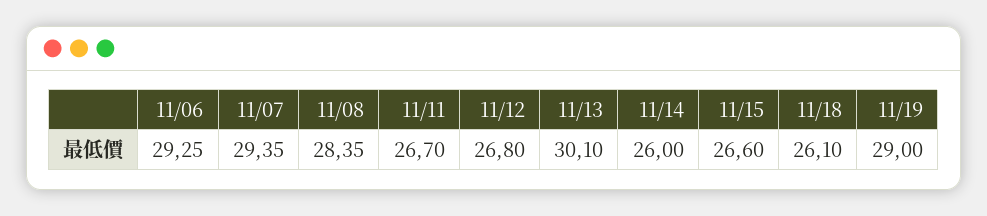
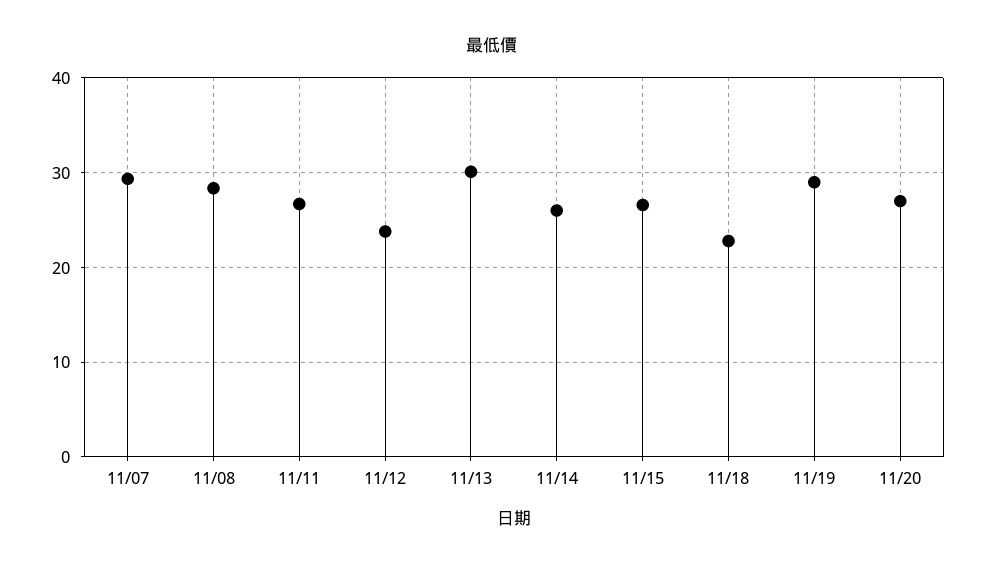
11/06: 29.25 -> none
11/12: 26.8 -> 24
11/18: 26.1 -> 23
11/20: none -> 27

